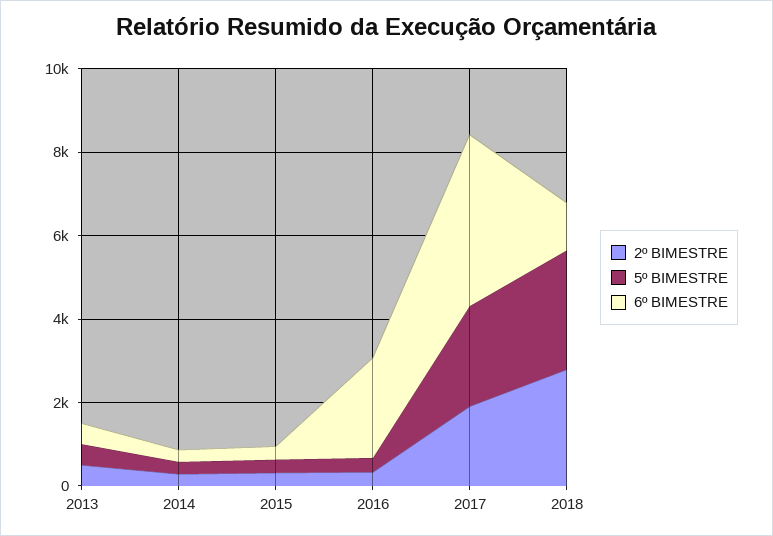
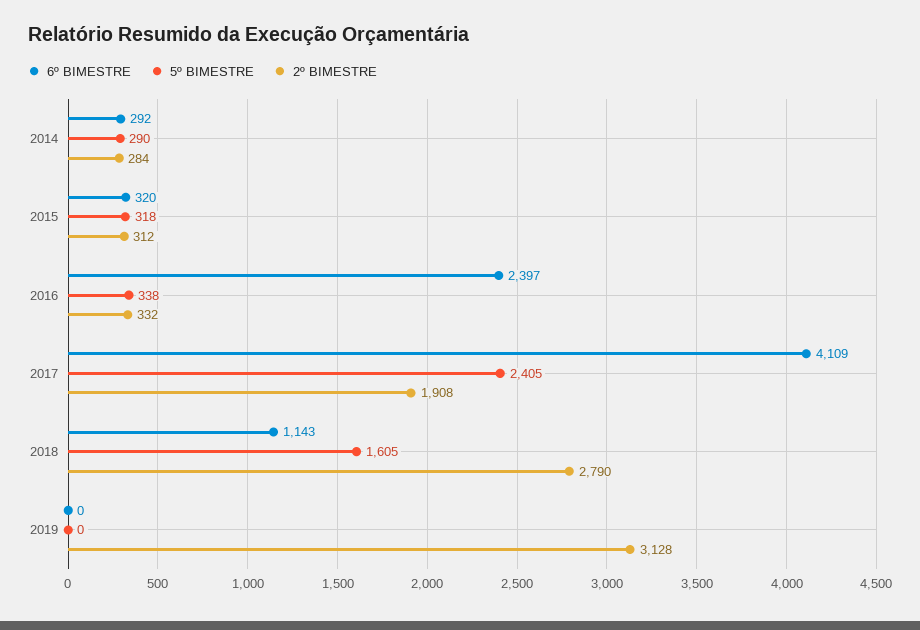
2º BIMESTRE, 2013: 500 -> none
5º BIMESTRE, 2013: 500 -> none
6º BIMESTRE, 2013: 500 -> none
5º BIMESTRE, 2018: 3000 -> 1605
6º BIMESTRE, 2019: none -> 0
5º BIMESTRE, 2019: none -> 0
2º BIMESTRE, 2019: none -> 3128

